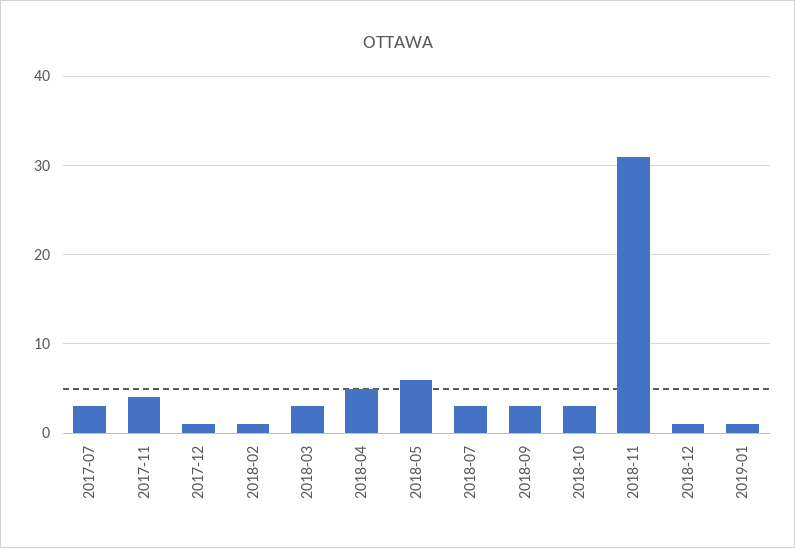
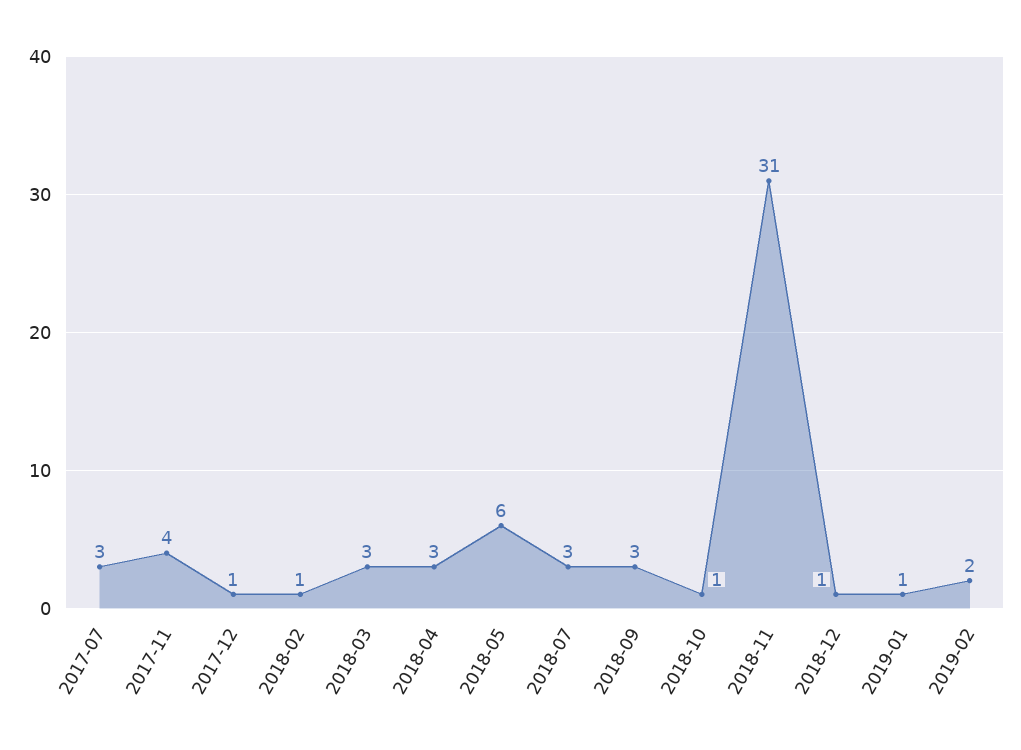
2018-04: 5 -> 3
2018-10: 3 -> 1
2019-02: none -> 2

